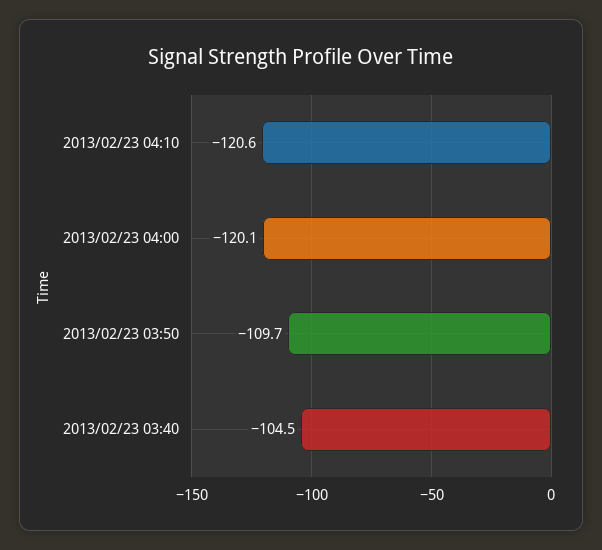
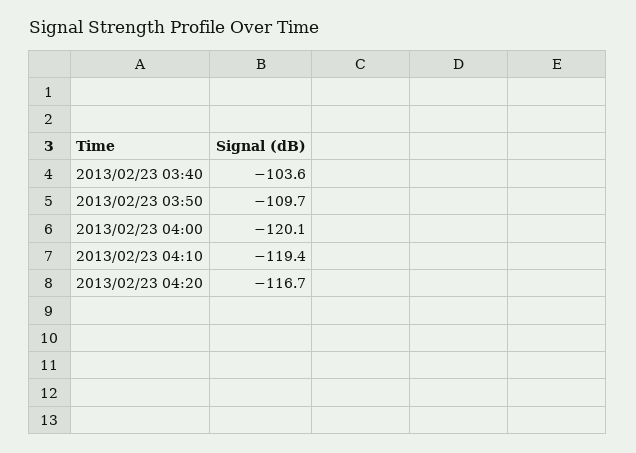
2013/02/23 04:10: -120.6 -> -119.4
2013/02/23 03:40: -104.5 -> -103.6
2013/02/23 04:20: none -> -116.7

